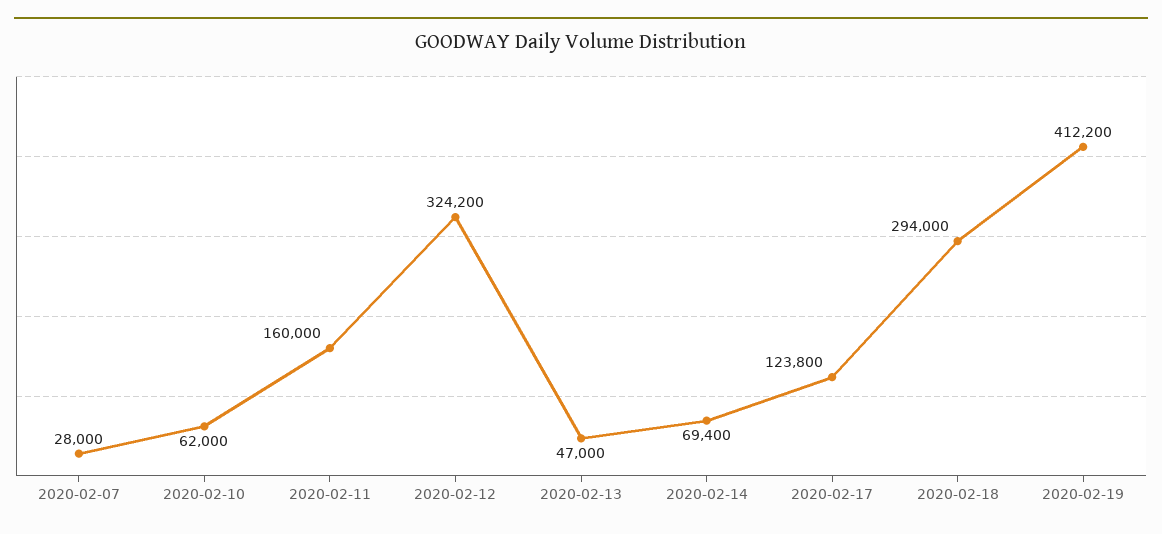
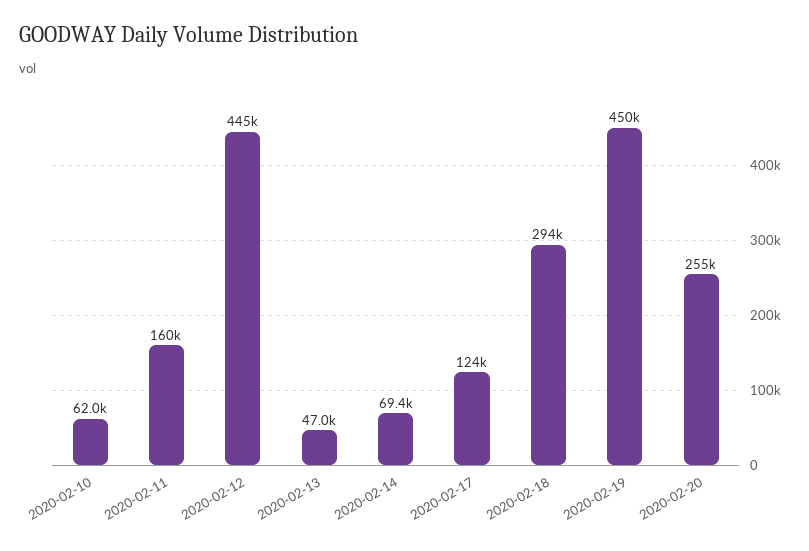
2020-02-07: 28000 -> none
2020-02-12: 324200 -> 445000
2020-02-19: 412200 -> 450000
2020-02-20: none -> 255000

